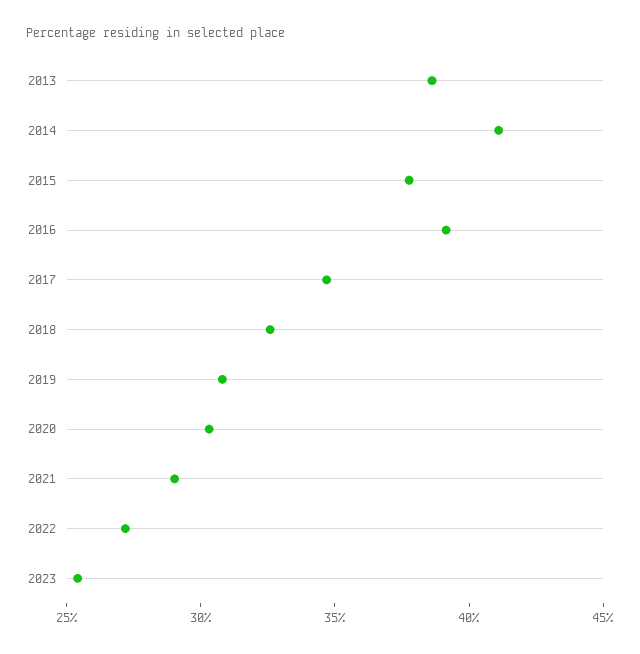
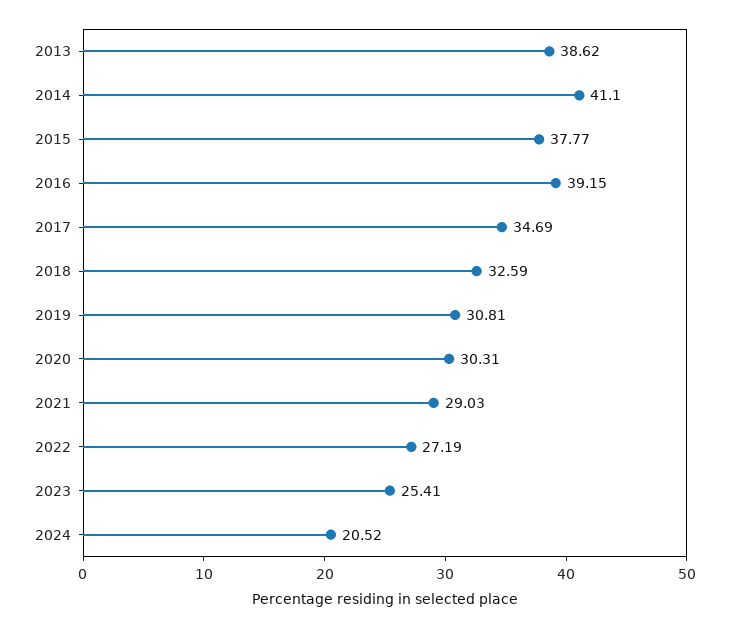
2024: none -> 20.52

